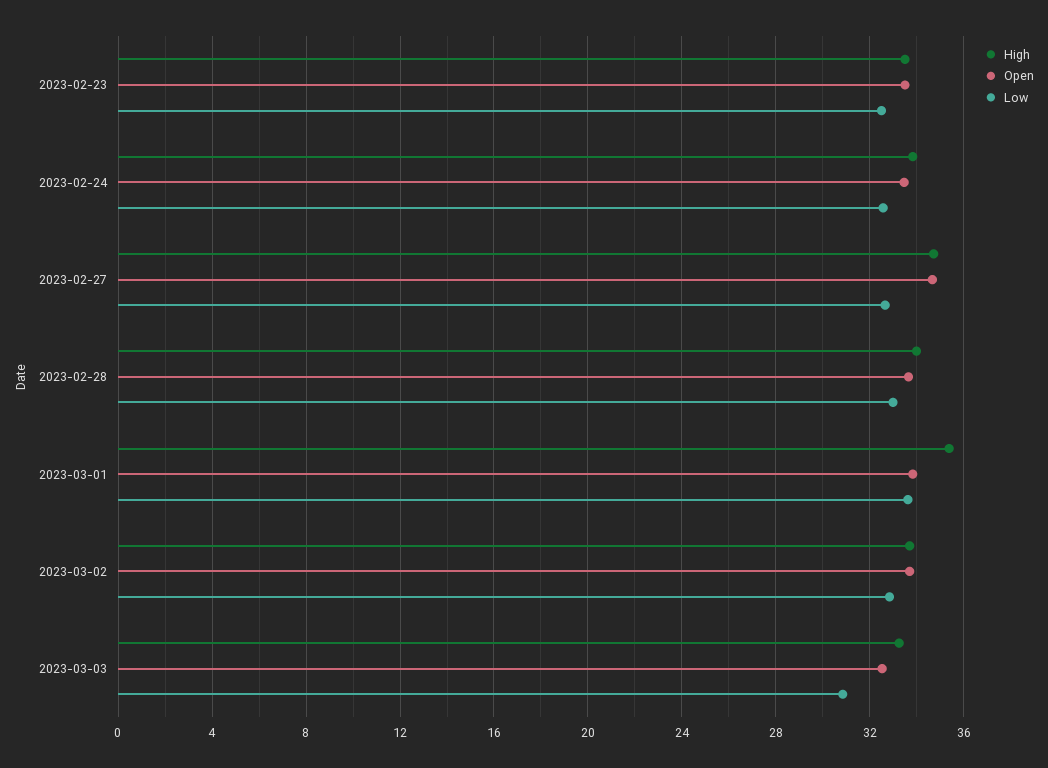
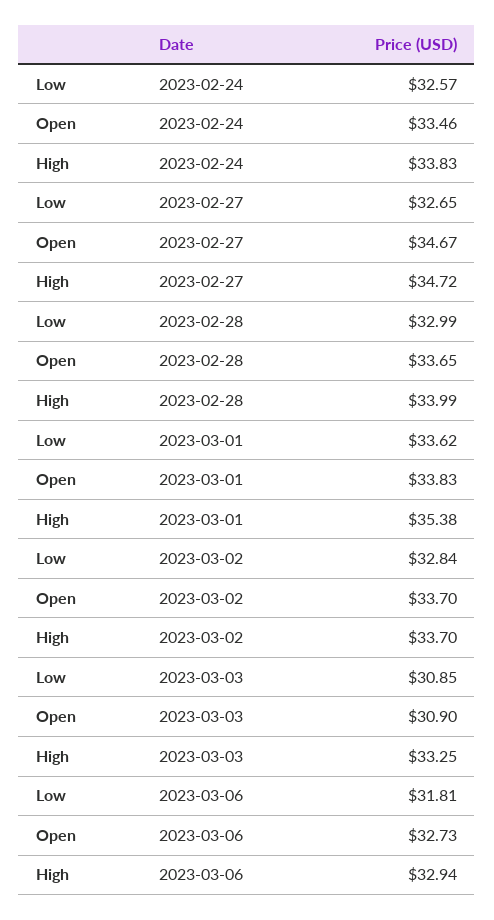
High, 2023-02-23: 33.5 -> none
Open, 2023-02-23: 33.5 -> none
Low, 2023-02-23: 32.5 -> none
Open, 2023-03-03: 32.5 -> 30.9
Low, 2023-03-06: none -> 31.81
Open, 2023-03-06: none -> 32.73
High, 2023-03-06: none -> 32.94

